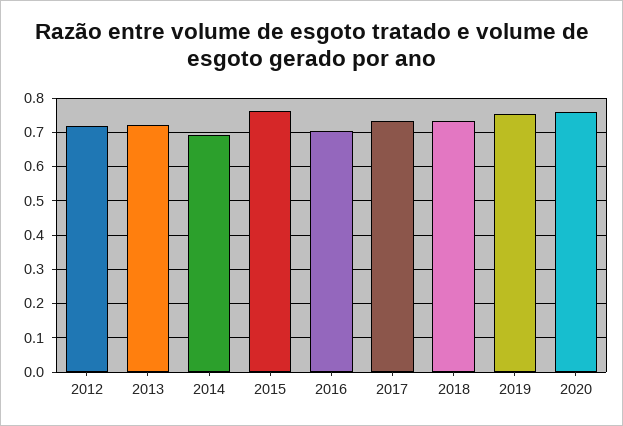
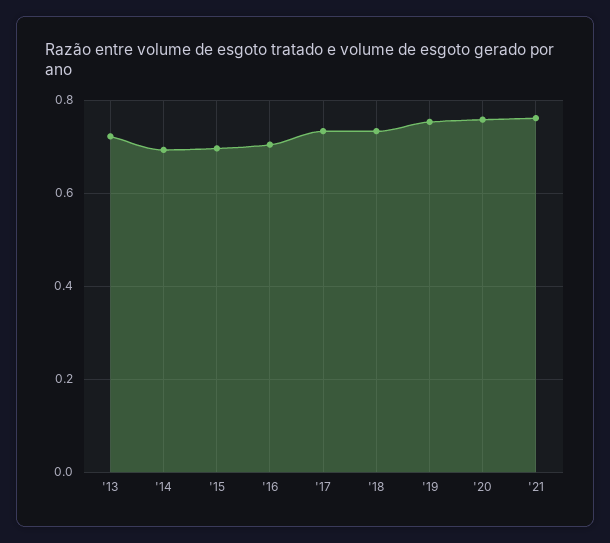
2012: 0.72 -> none
2015: 0.76 -> 0.7
'21: none -> 0.76

